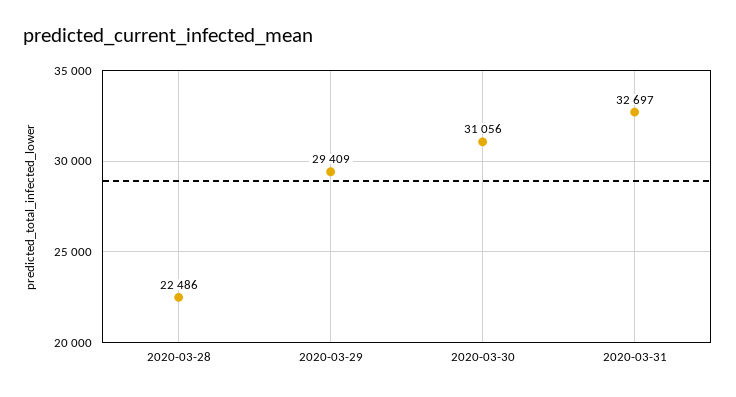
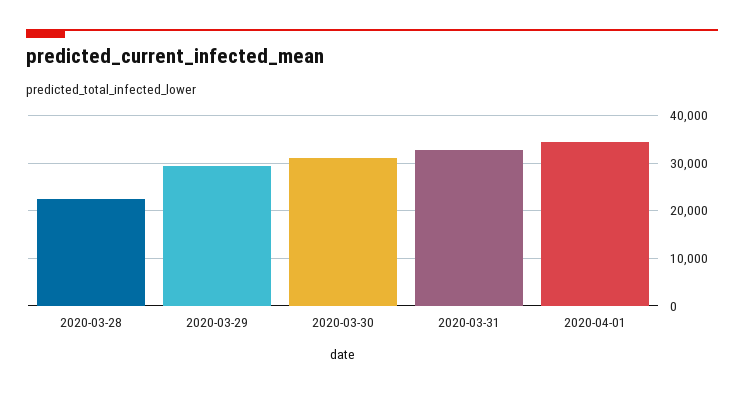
2020-04-01: none -> 34000

